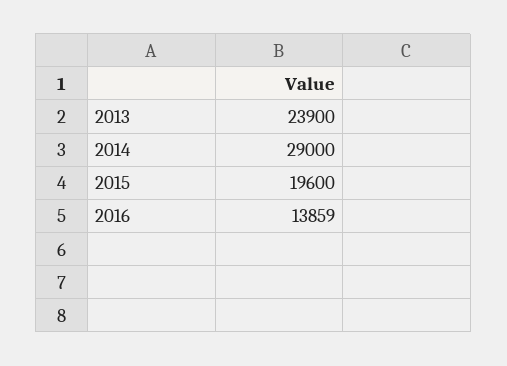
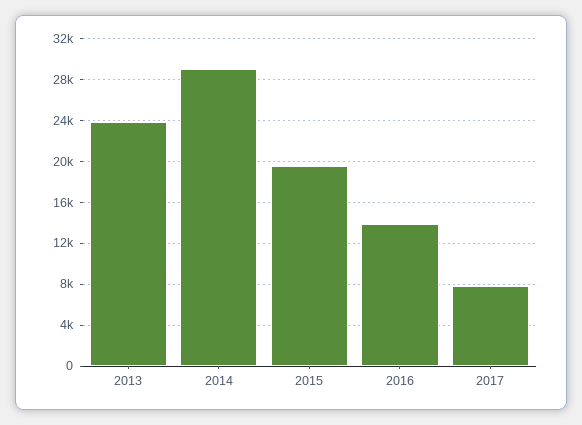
2017: none -> 8000

